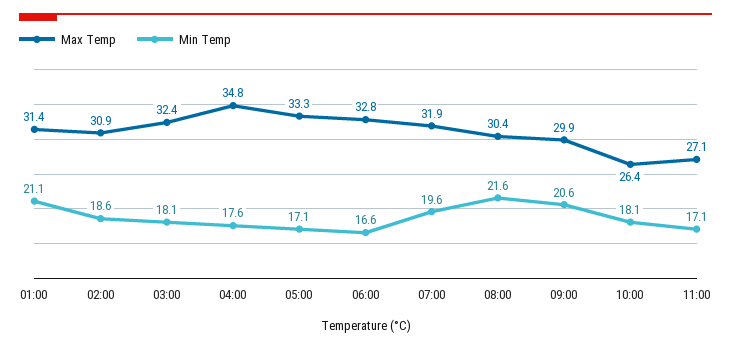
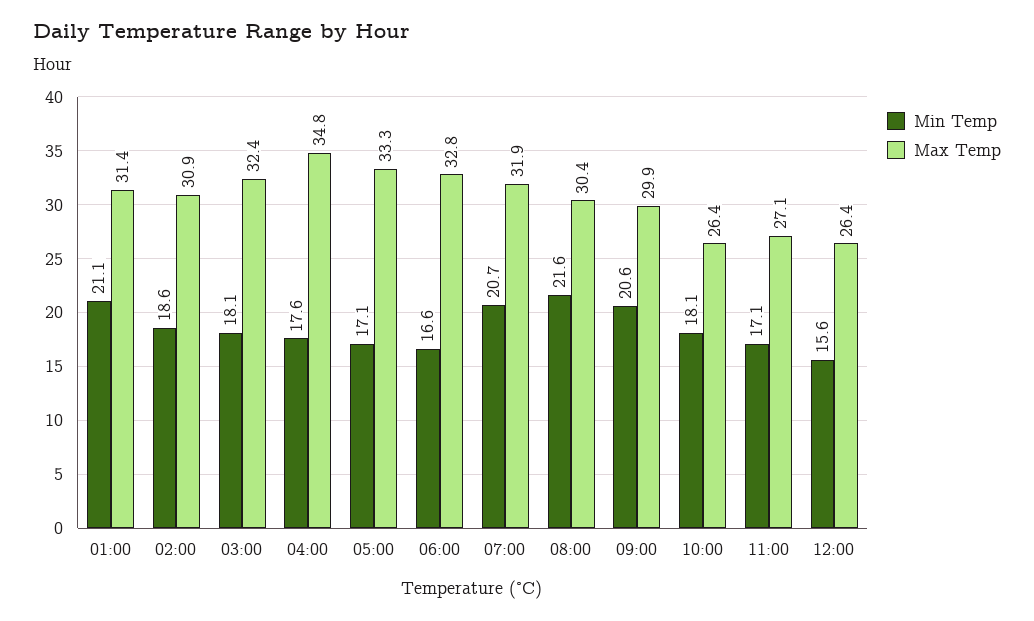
Min Temp, 07:00: 19.6 -> 20.7
Min Temp, 12:00: none -> 15.6
Max Temp, 12:00: none -> 26.4

